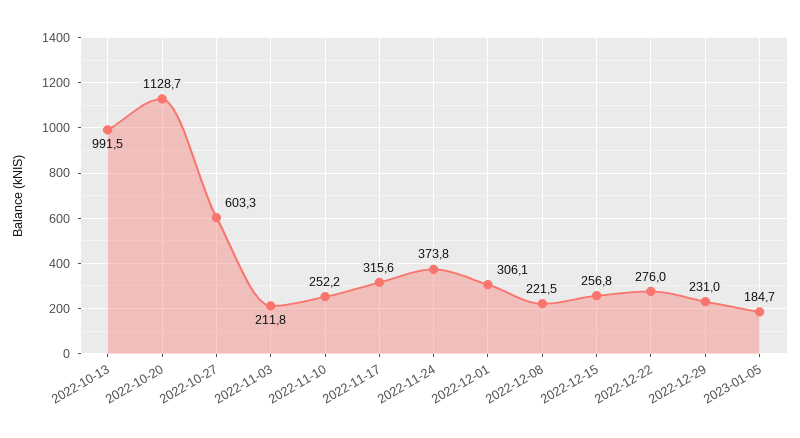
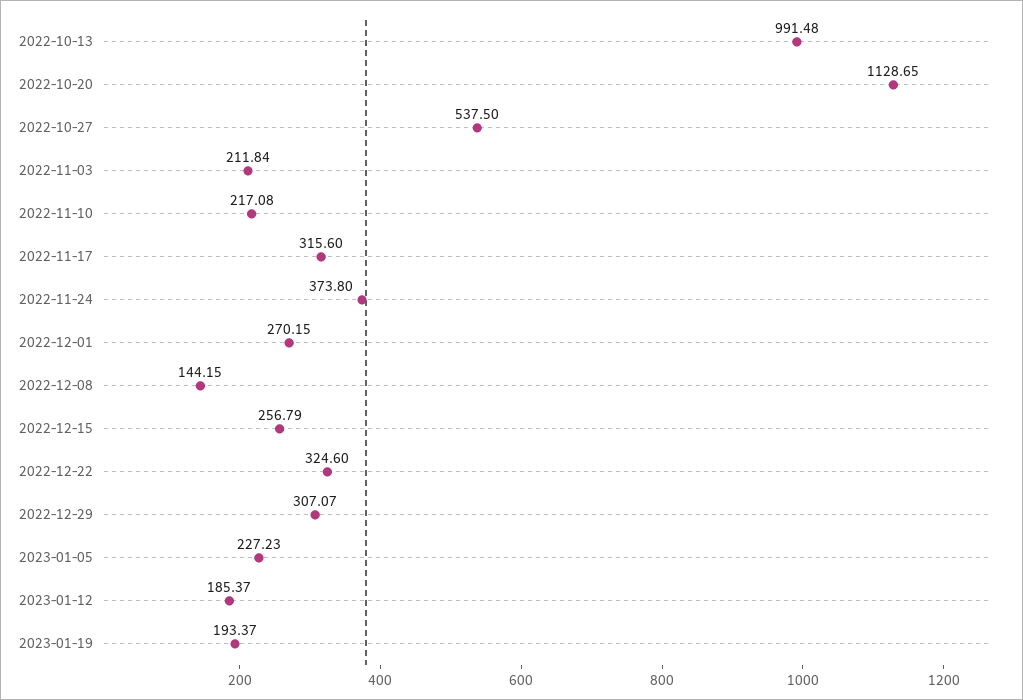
2022-10-27: 603.3 -> 537.5
2022-11-10: 252.2 -> 217.08
2022-12-01: 306.1 -> 270.15
2022-12-08: 221.5 -> 144.15
2022-12-22: 276 -> 324.6
2022-12-29: 231 -> 307.07
2023-01-05: 184.7 -> 227.23
2023-01-12: none -> 185.37
2023-01-19: none -> 193.37

